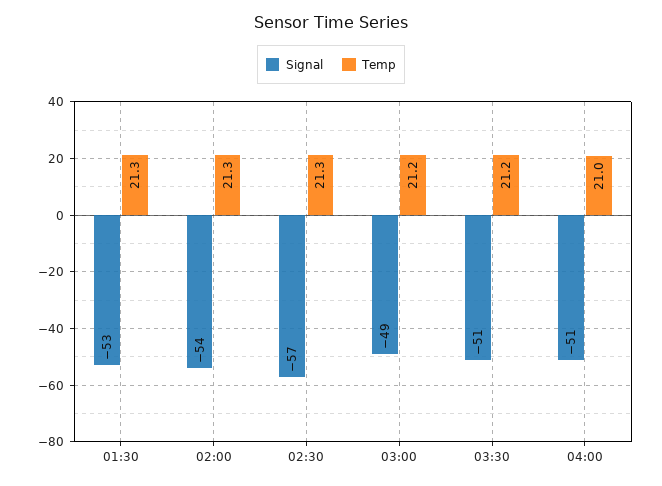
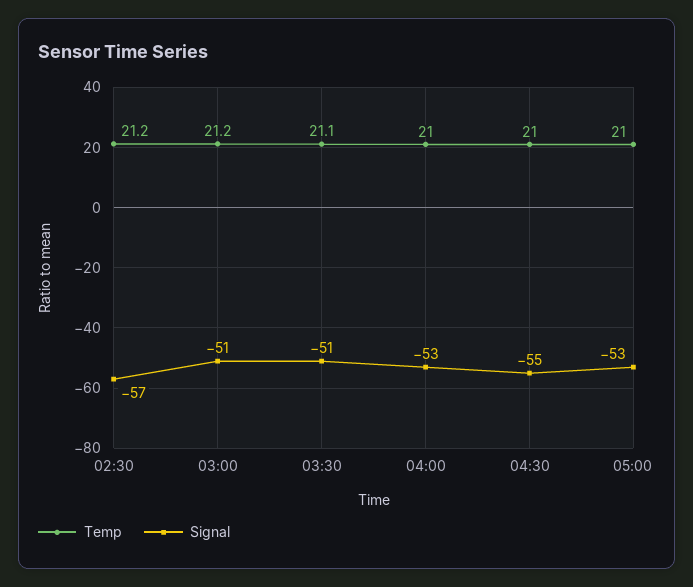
Signal, 01:30: -53 -> none
Temp, 01:30: 21.3 -> none
Signal, 02:00: -54 -> none
Temp, 02:00: 21.3 -> none
Temp, 02:30: 21.3 -> 21.2
Signal, 03:00: -49 -> -51
Temp, 03:30: 21.2 -> 21.1
Signal, 04:00: -51 -> -53
Temp, 04:30: none -> 21
Signal, 04:30: none -> -55
Temp, 05:00: none -> 21
Signal, 05:00: none -> -53

